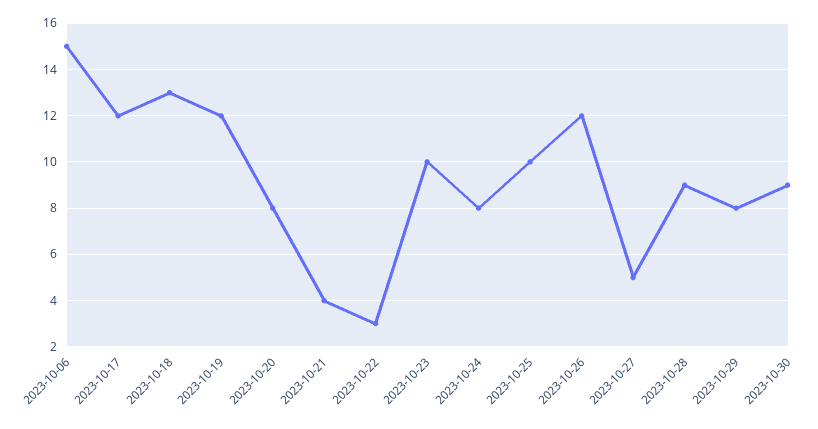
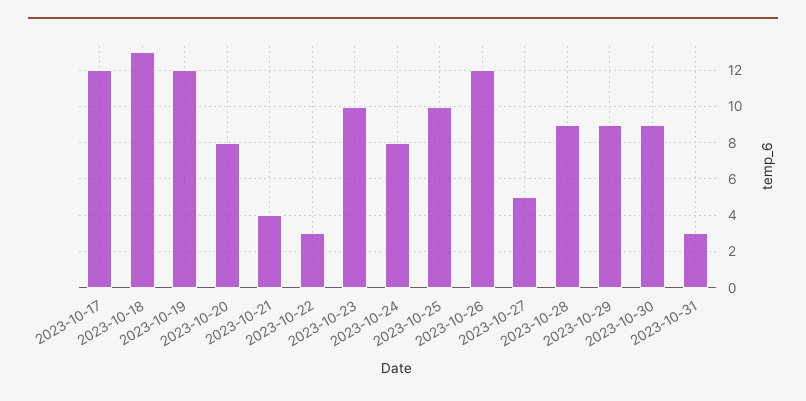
2023-10-06: 15 -> none
2023-10-29: 8 -> 9
2023-10-31: none -> 3

